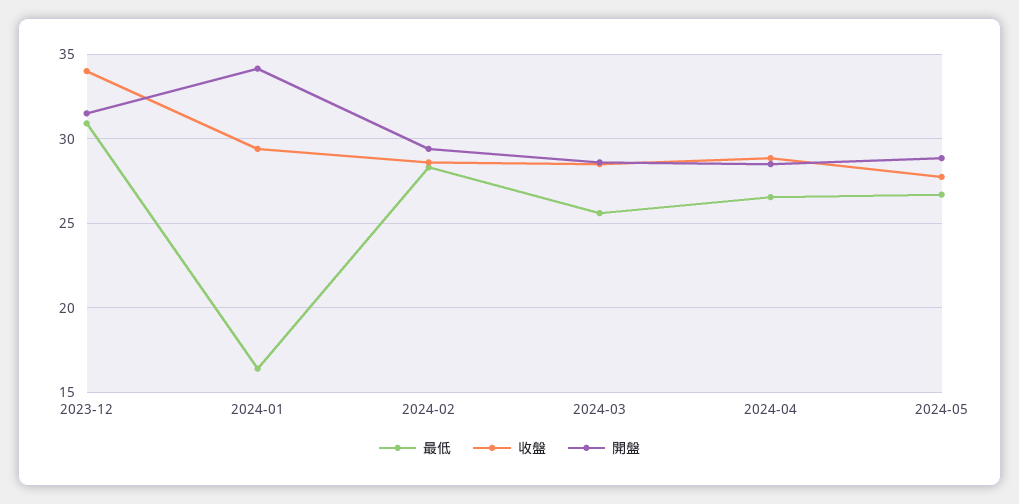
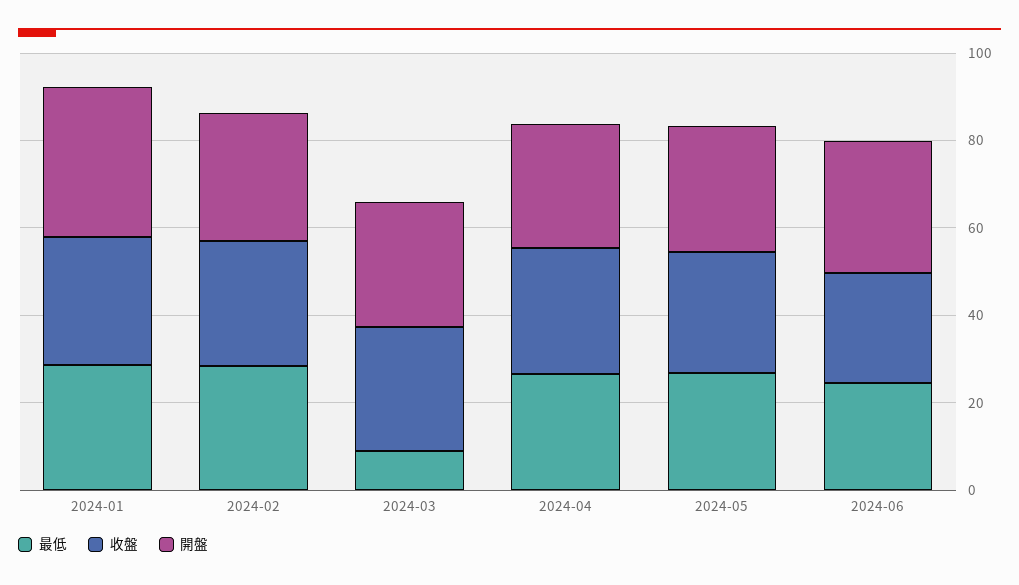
最低, 2023-12: 31 -> none
收盤, 2023-12: 34 -> none
開盤, 2023-12: 31.5 -> none
最低, 2024-01: 16.5 -> 30
最低, 2024-03: 25.5 -> 10
最低, 2024-06: none -> 25
收盤, 2024-06: none -> 25
開盤, 2024-06: none -> 30

